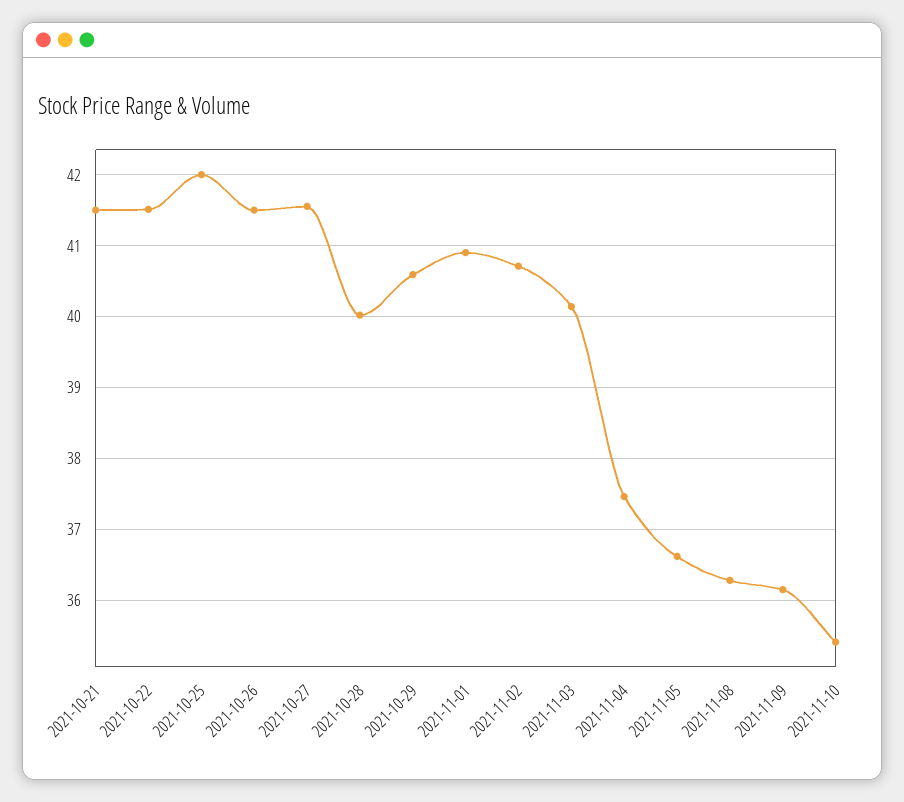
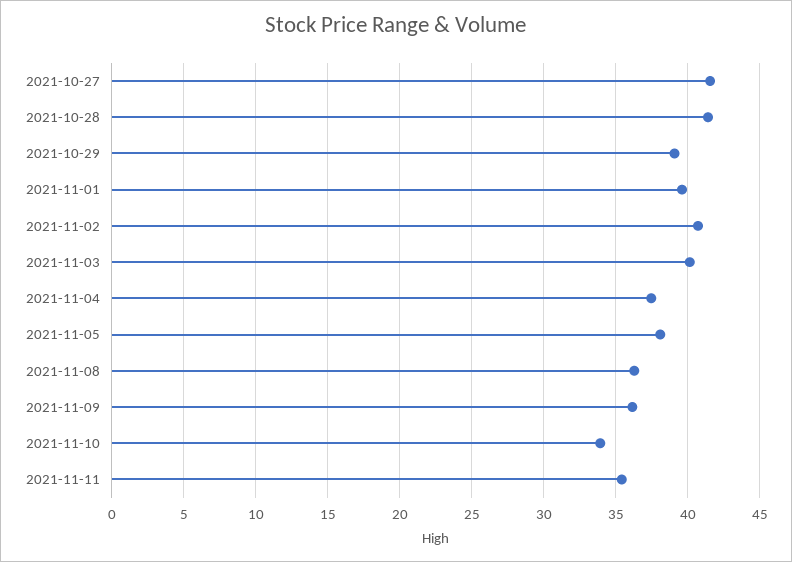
2021-10-21: 41.5 -> none
2021-10-22: 41.5 -> none
2021-10-25: 42 -> none
2021-10-26: 41.5 -> none
2021-10-28: 40 -> 41.5
2021-10-29: 40.6 -> 39
2021-11-01: 40.9 -> 39.5
2021-11-05: 36.6 -> 38
2021-11-10: 35.4 -> 34
2021-11-11: none -> 35.5

